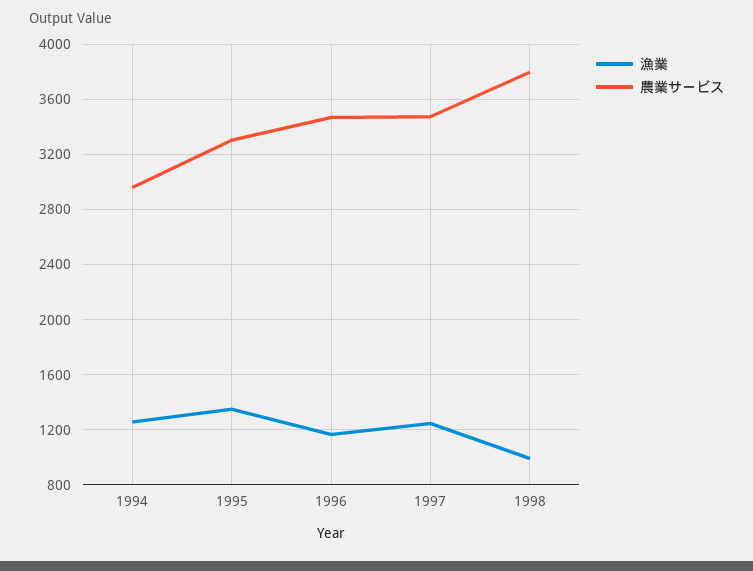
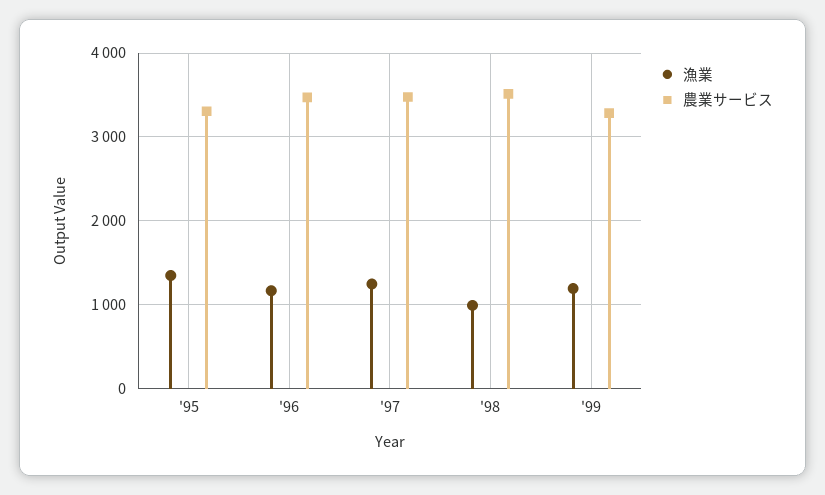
漁業, 1994: 1250 -> none
農業サービス, 1994: 2950 -> none
農業サービス, 1998: 3800 -> 3500
漁業, '99: none -> 1200
農業サービス, '99: none -> 3300

